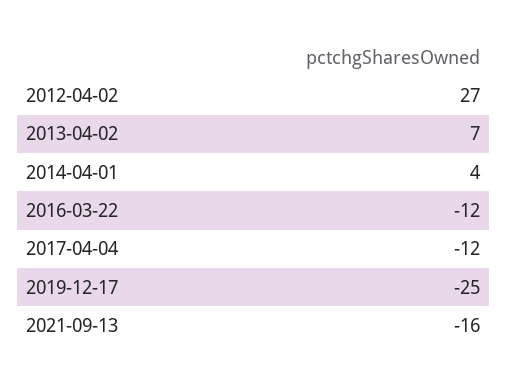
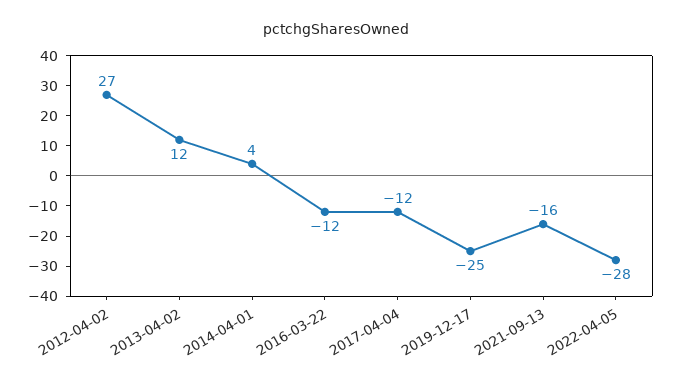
2013-04-02: 7 -> 12
2022-04-05: none -> -28

